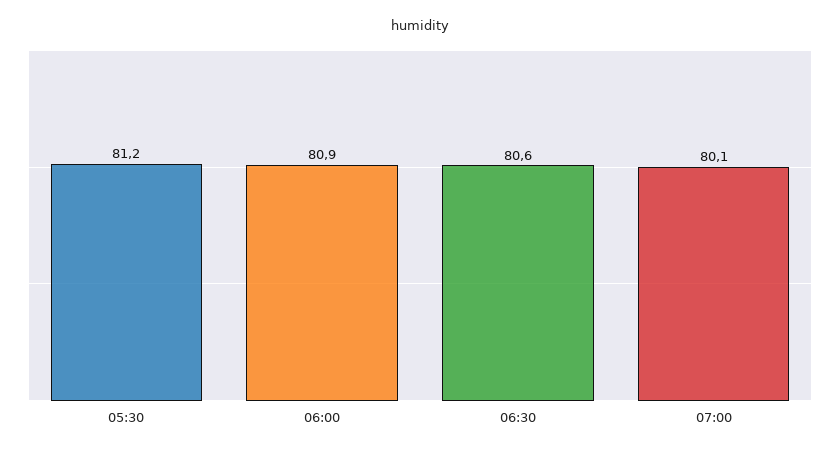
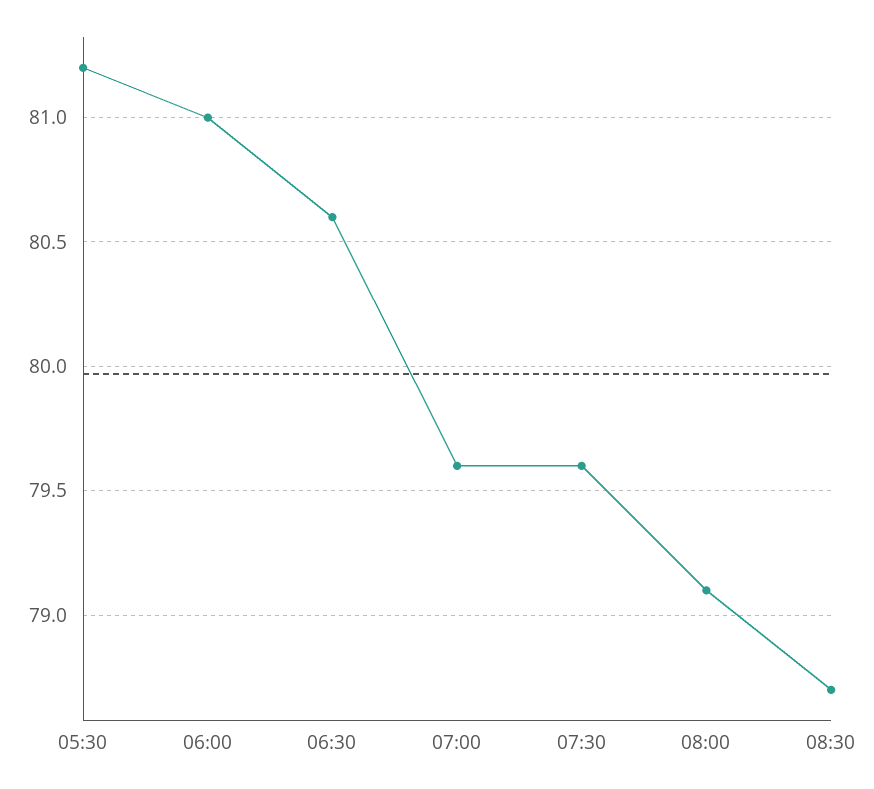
06:00: 80.9 -> 81
07:00: 80.1 -> 79.6
07:30: none -> 79.6
08:00: none -> 79.1
08:30: none -> 78.7

